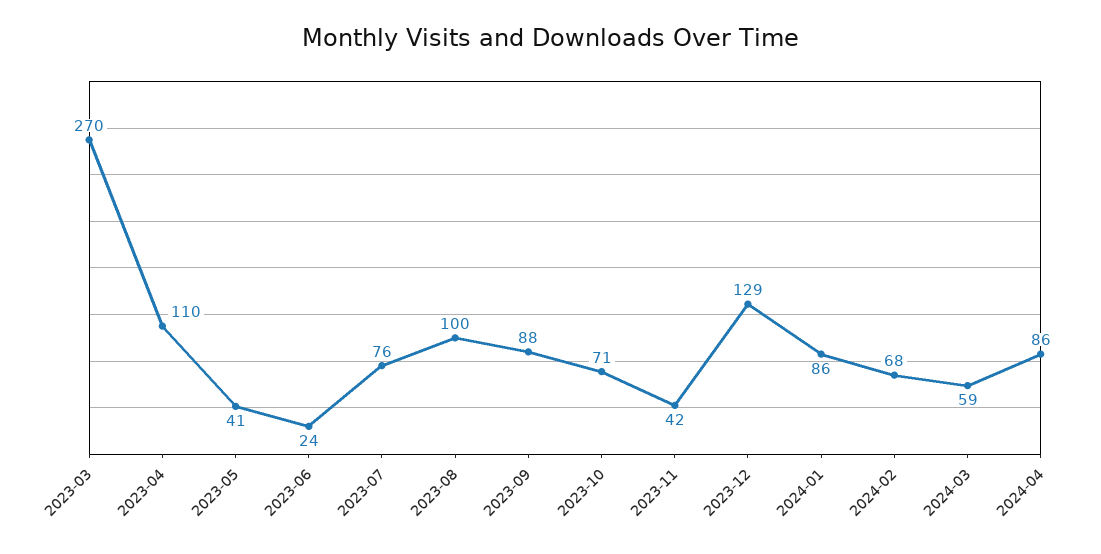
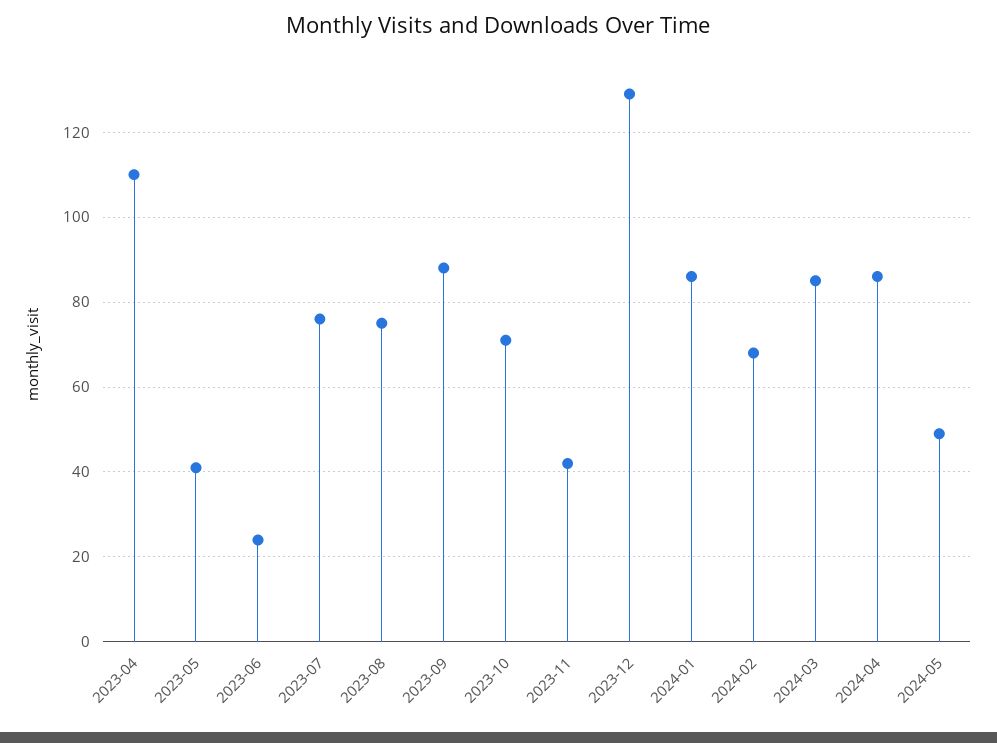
2023-03: 270 -> none
2023-08: 100 -> 75
2024-03: 59 -> 85
2024-05: none -> 50

